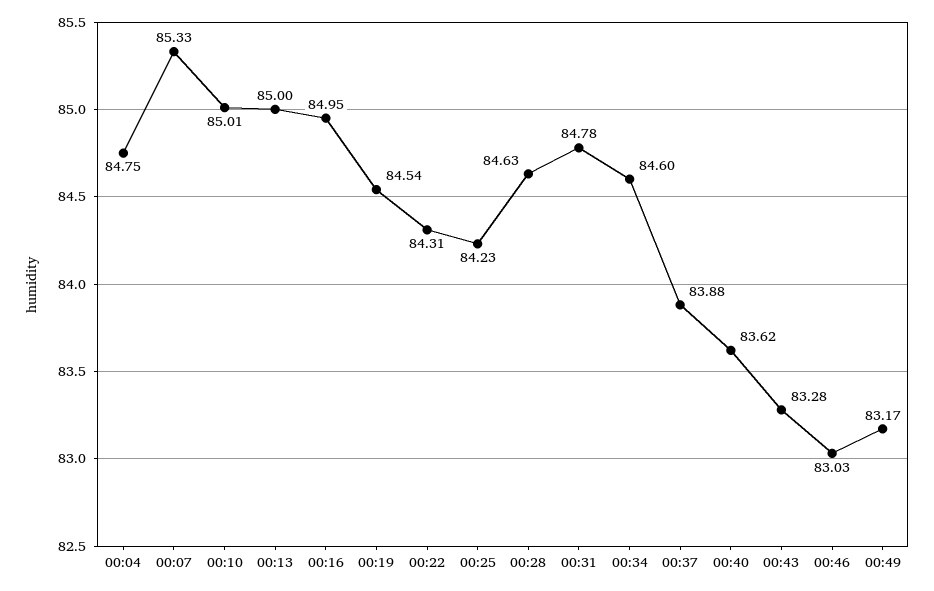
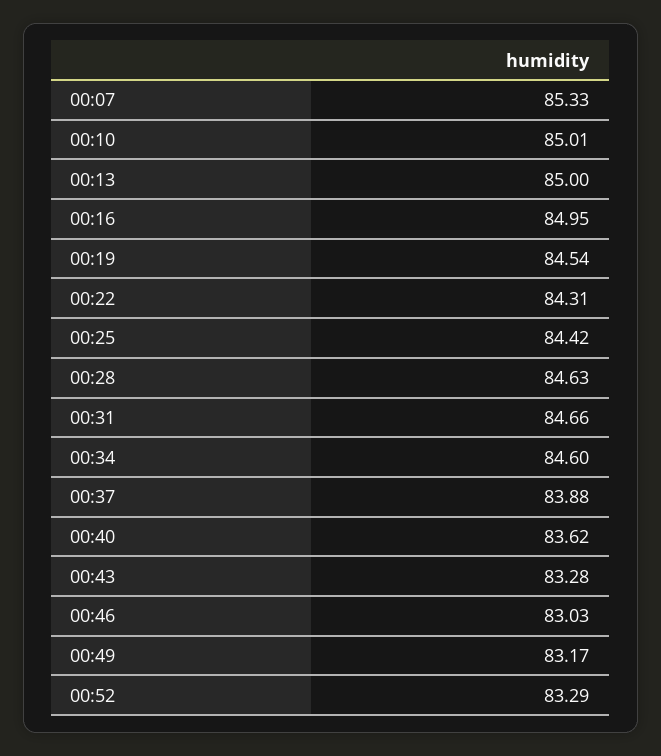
00:04: 84.75 -> none
00:25: 84.23 -> 84.42
00:31: 84.78 -> 84.66
00:52: none -> 83.29

